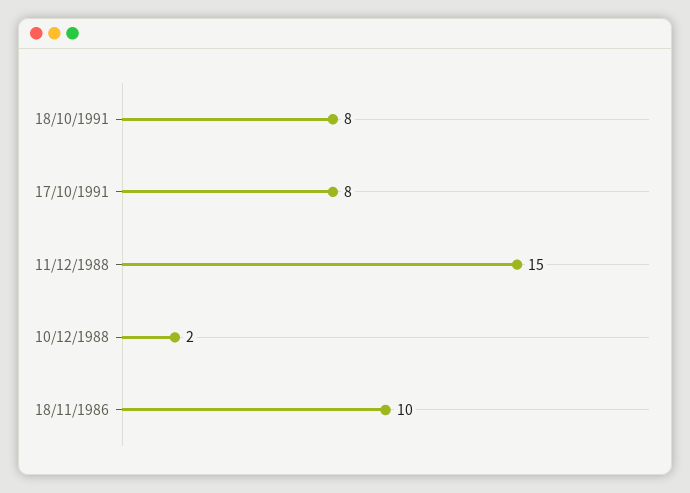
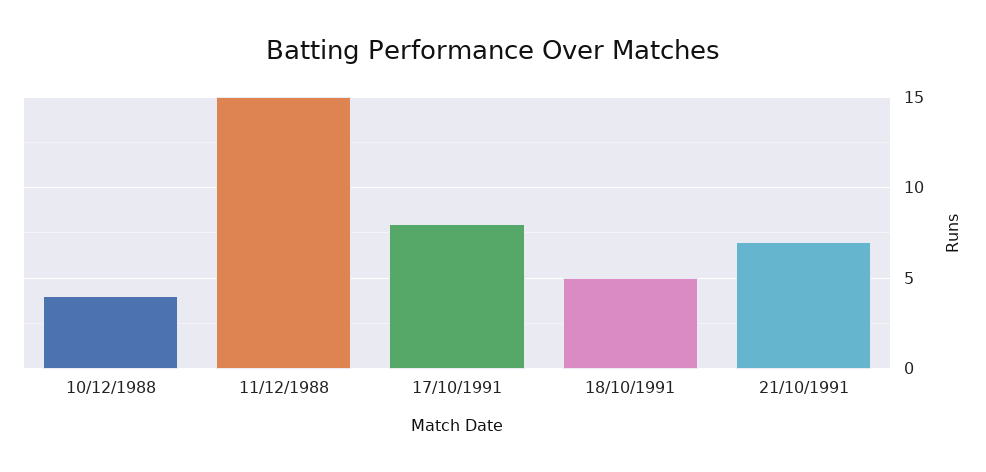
18/10/1991: 8 -> 5
10/12/1988: 2 -> 4
18/11/1986: 10 -> none
21/10/1991: none -> 7

